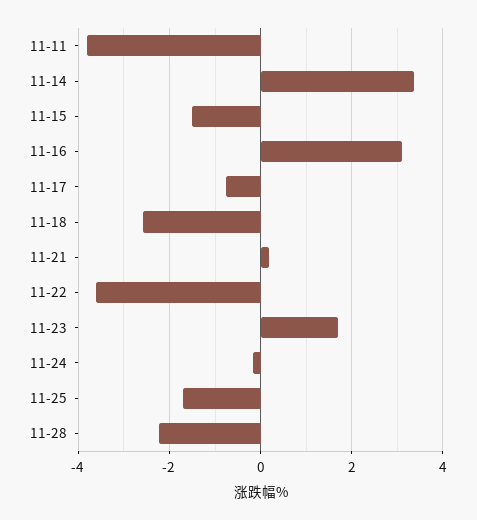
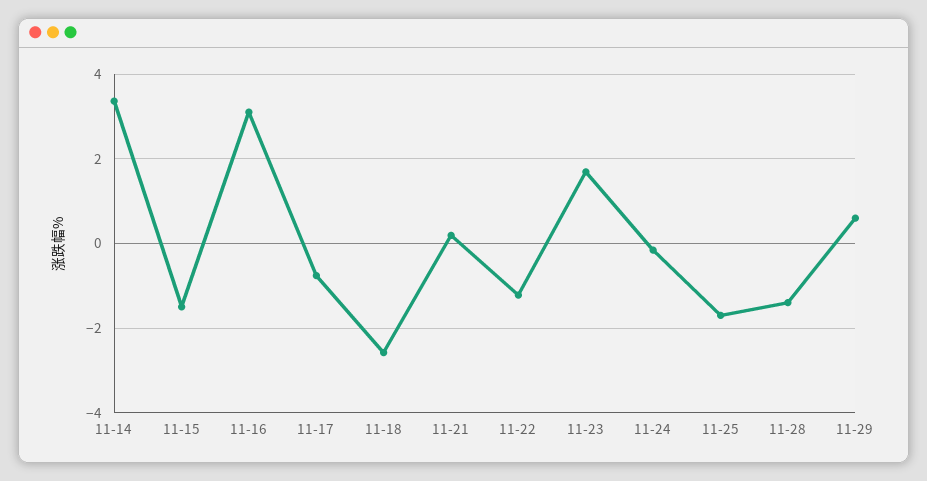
11-11: -3.8 -> none
11-22: -3.6 -> -1.2
11-28: -2.2 -> -1.4
11-29: none -> 0.6

